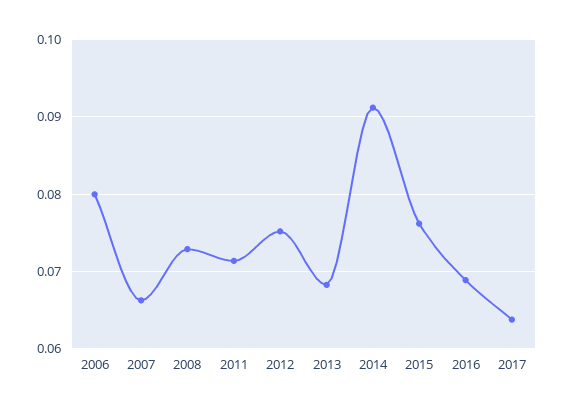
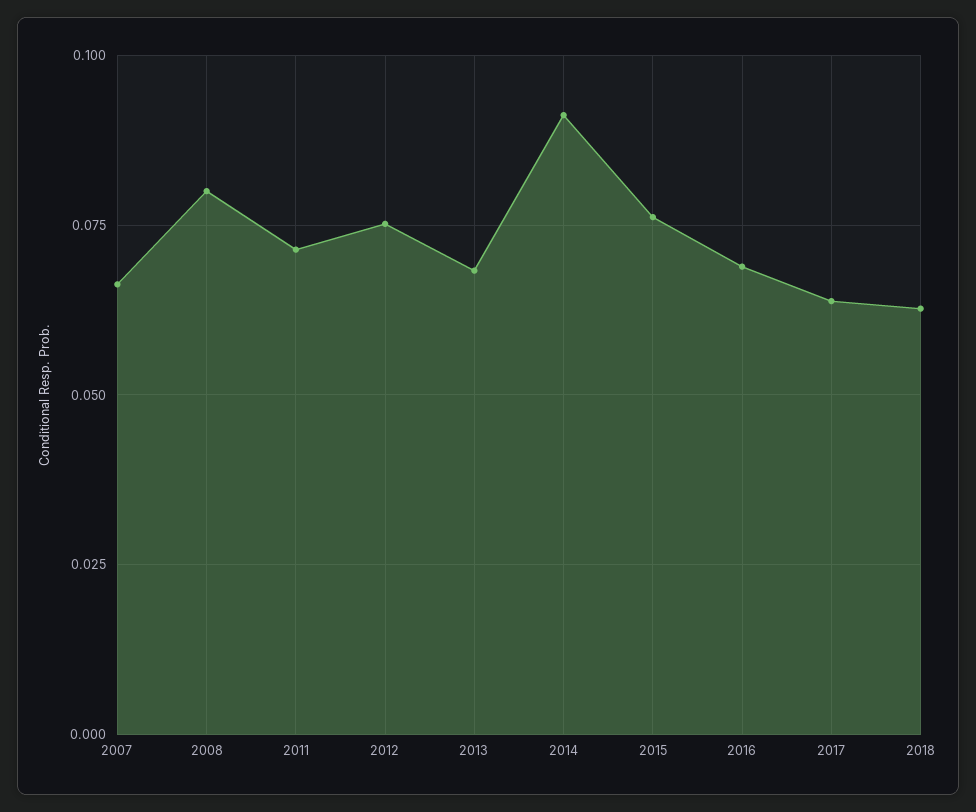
2006: 0.08 -> none
2008: 0.073 -> 0.08
2018: none -> 0.0625

